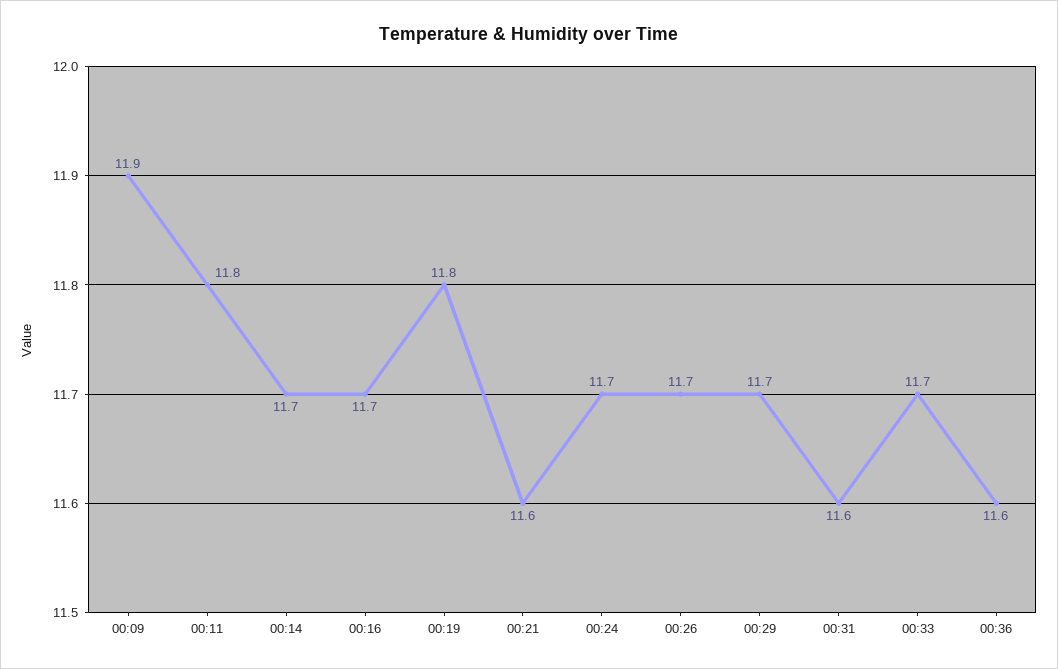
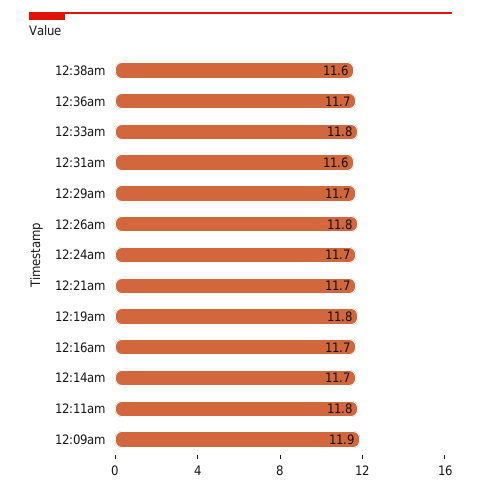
00:21: 11.6 -> 11.7
00:26: 11.7 -> 11.8
00:33: 11.7 -> 11.8
00:36: 11.6 -> 11.7
12:38am: none -> 11.6

